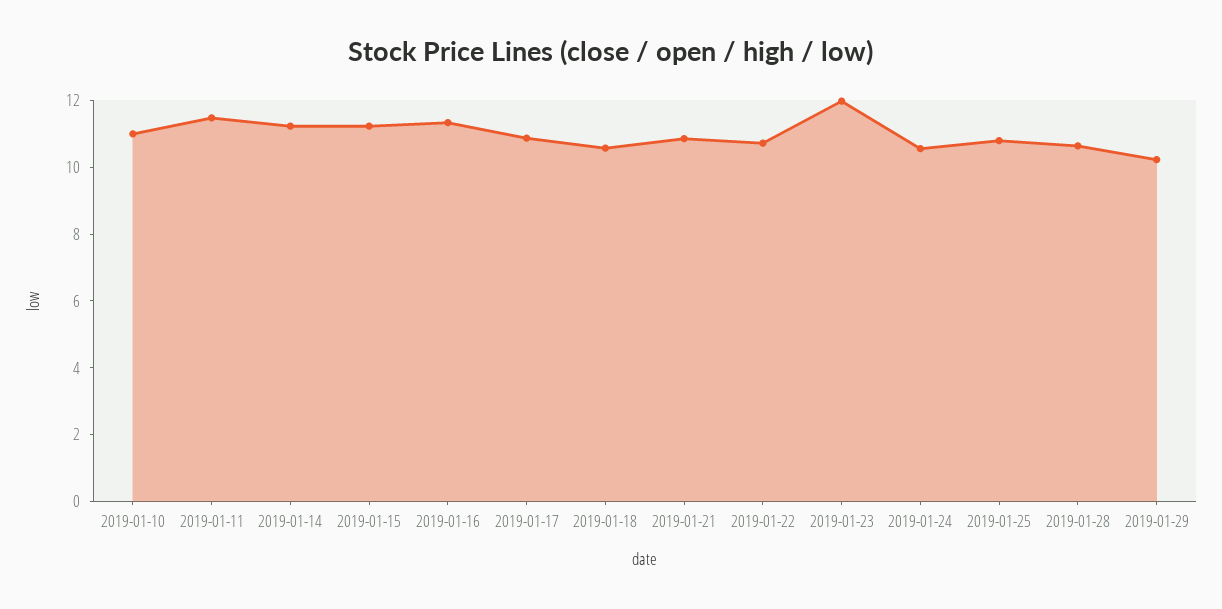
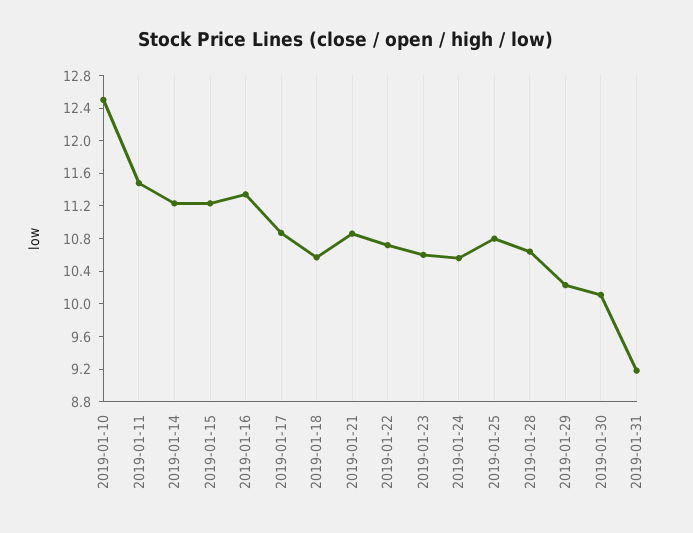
2019-01-10: 11 -> 12.5
2019-01-23: 12 -> 10.6
2019-01-30: none -> 10.1
2019-01-31: none -> 9.2

